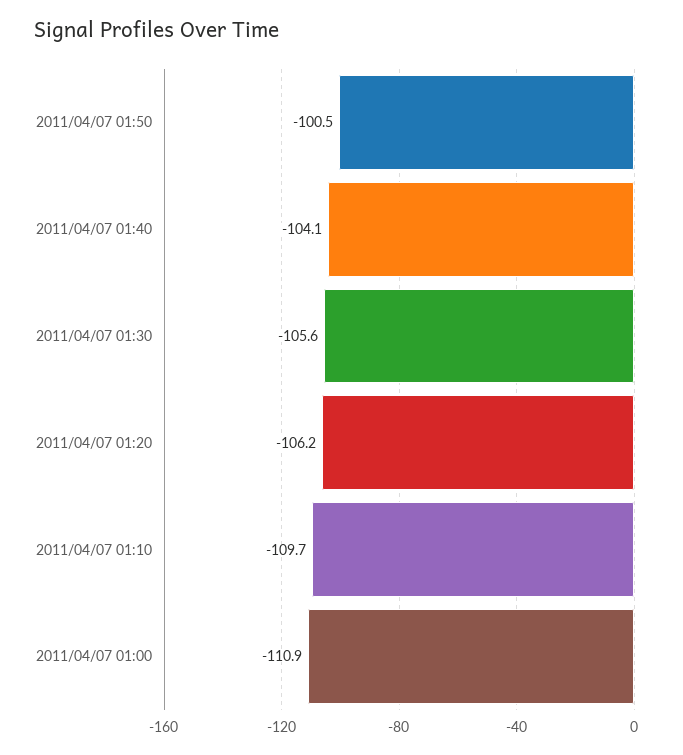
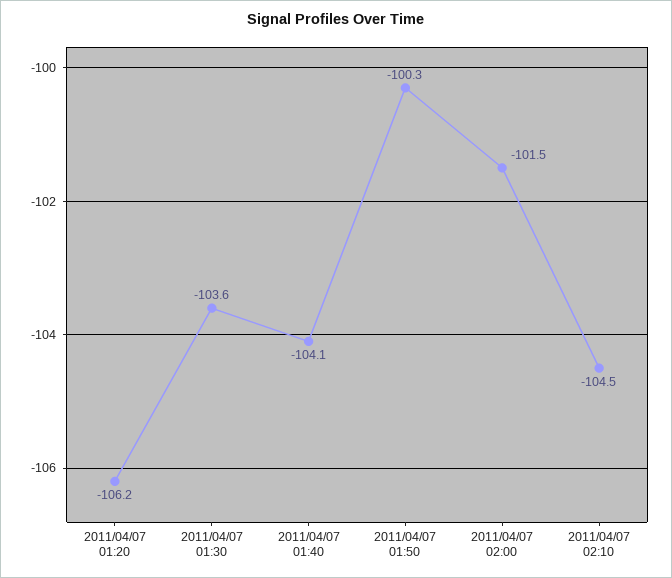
2011/04/07 01:50: -100.5 -> -100.3
2011/04/07 01:30: -105.6 -> -103.6
2011/04/07 01:10: -109.7 -> none
2011/04/07 01:00: -110.9 -> none
2011/04/07 02:00: none -> -101.5
2011/04/07 02:10: none -> -104.5

